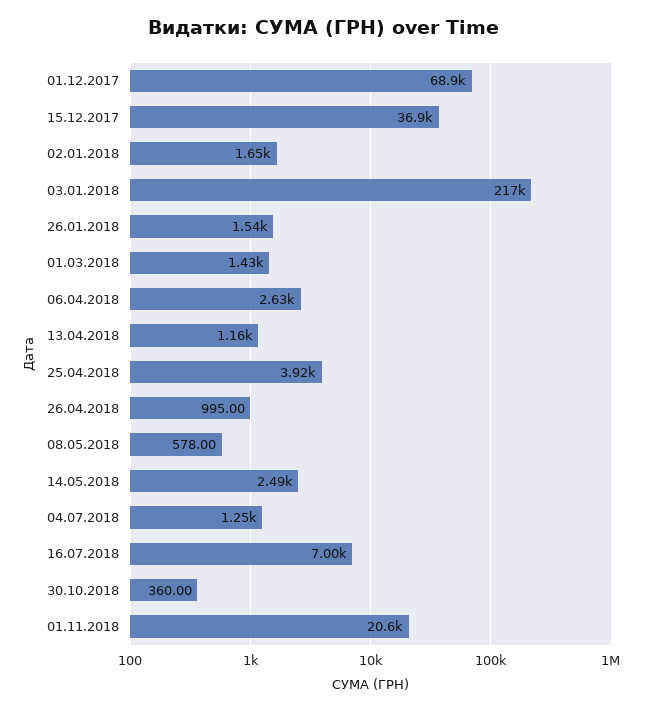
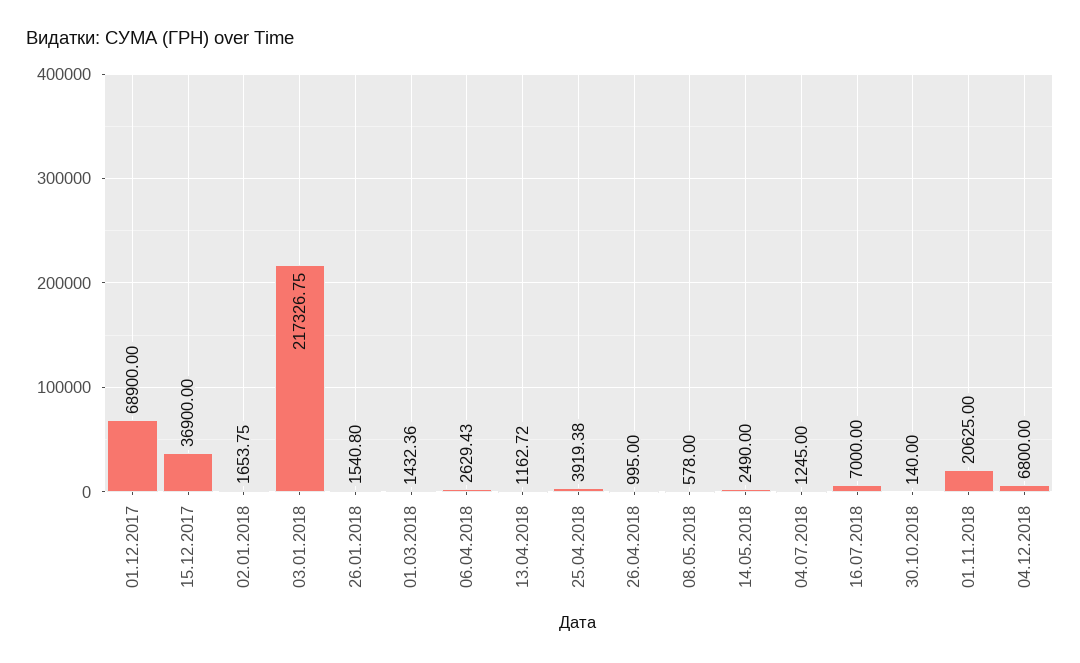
30.10.2018: 360 -> 140
04.12.2018: none -> 6800

